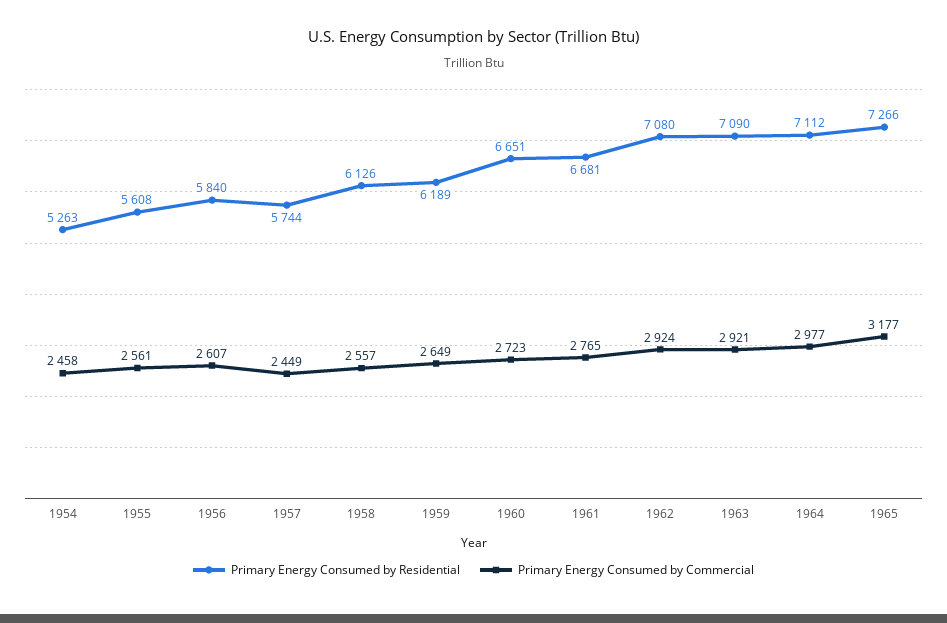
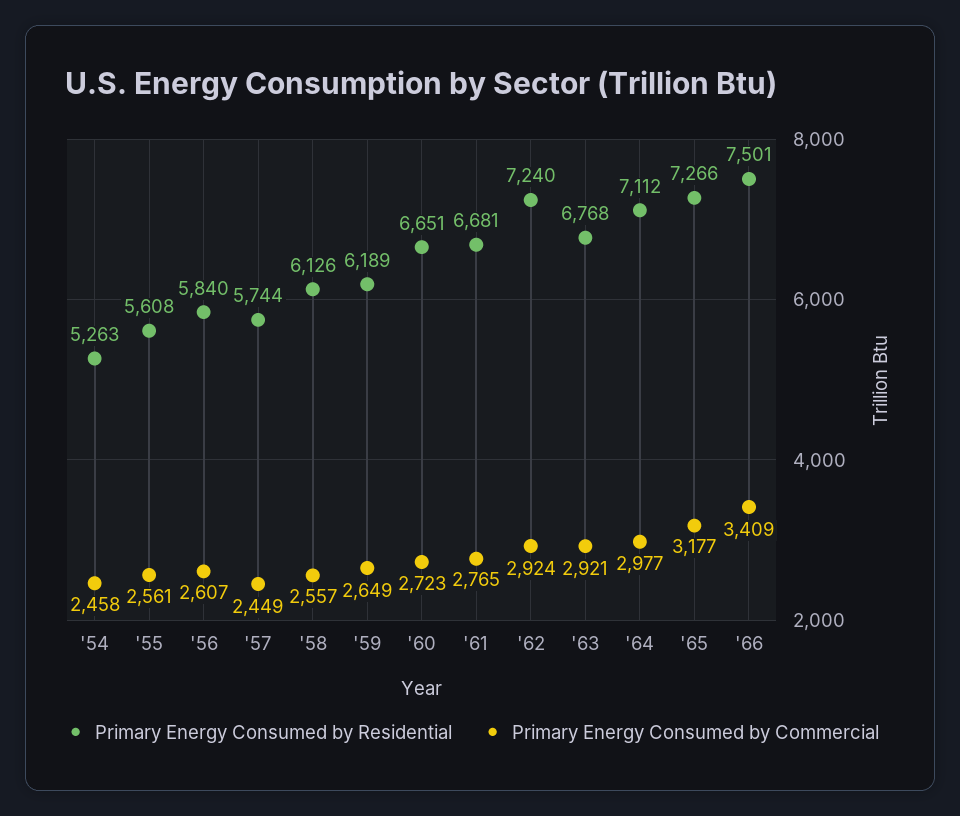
Primary Energy Consumed by Residential, 1962: 7080 -> 7240
Primary Energy Consumed by Residential, 1963: 7090 -> 6768
Primary Energy Consumed by Residential, '66: none -> 7501
Primary Energy Consumed by Commercial, '66: none -> 3409

